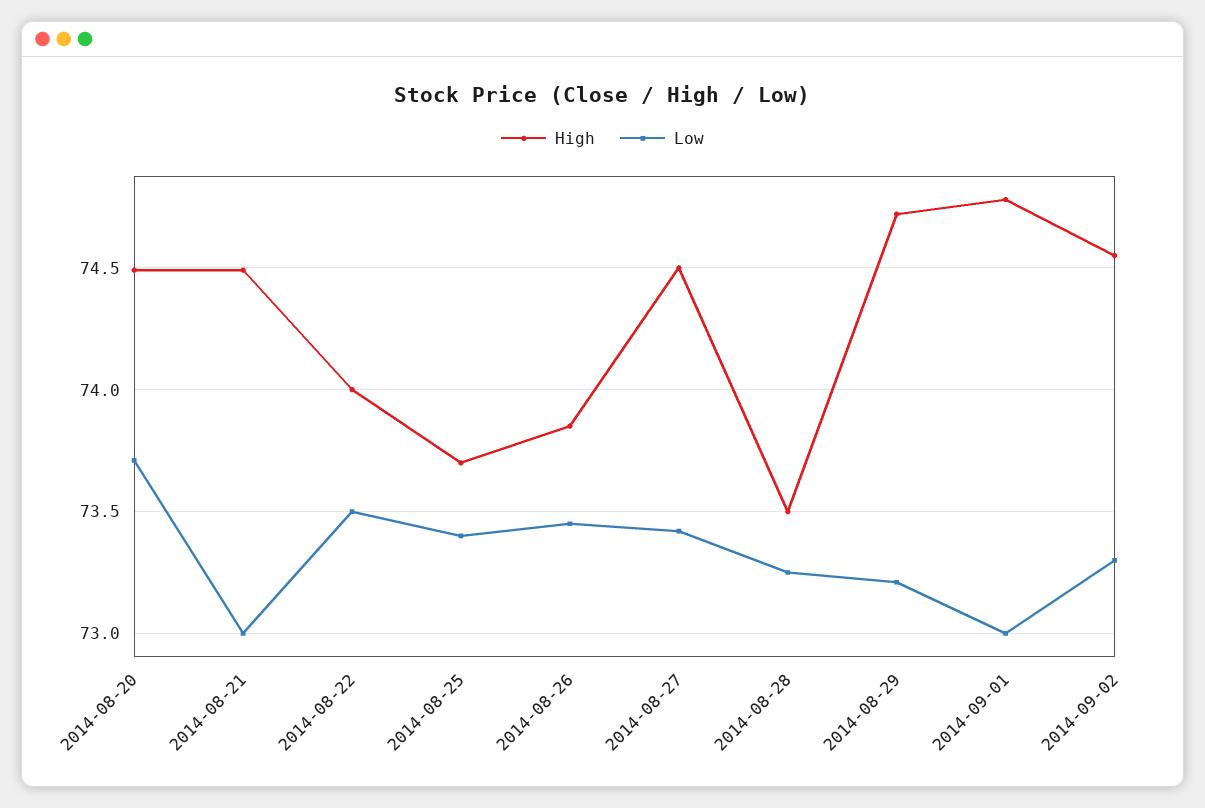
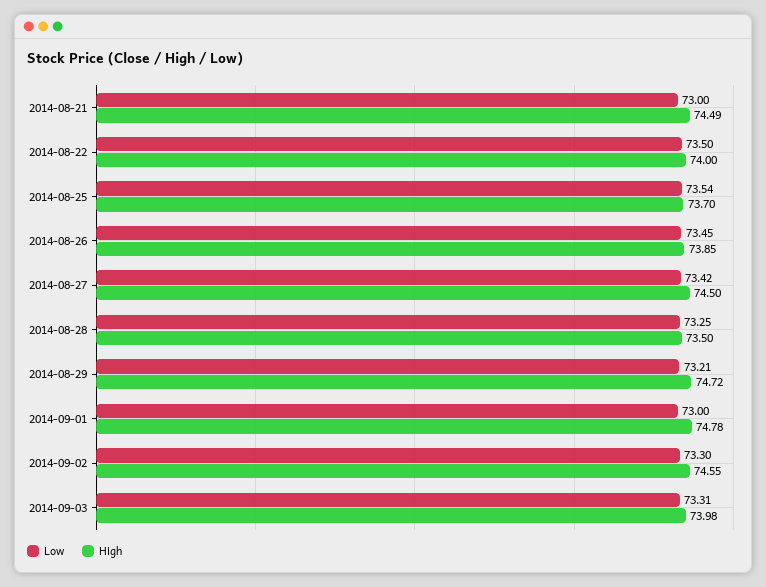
High, 2014-08-20: 74.5 -> none
Low, 2014-08-20: 73.7 -> none
Low, 2014-08-25: 73.4 -> 73.54
Low, 2014-09-03: none -> 73.31
High, 2014-09-03: none -> 73.98

